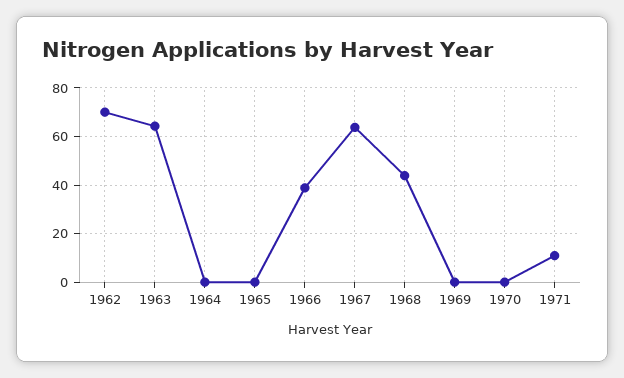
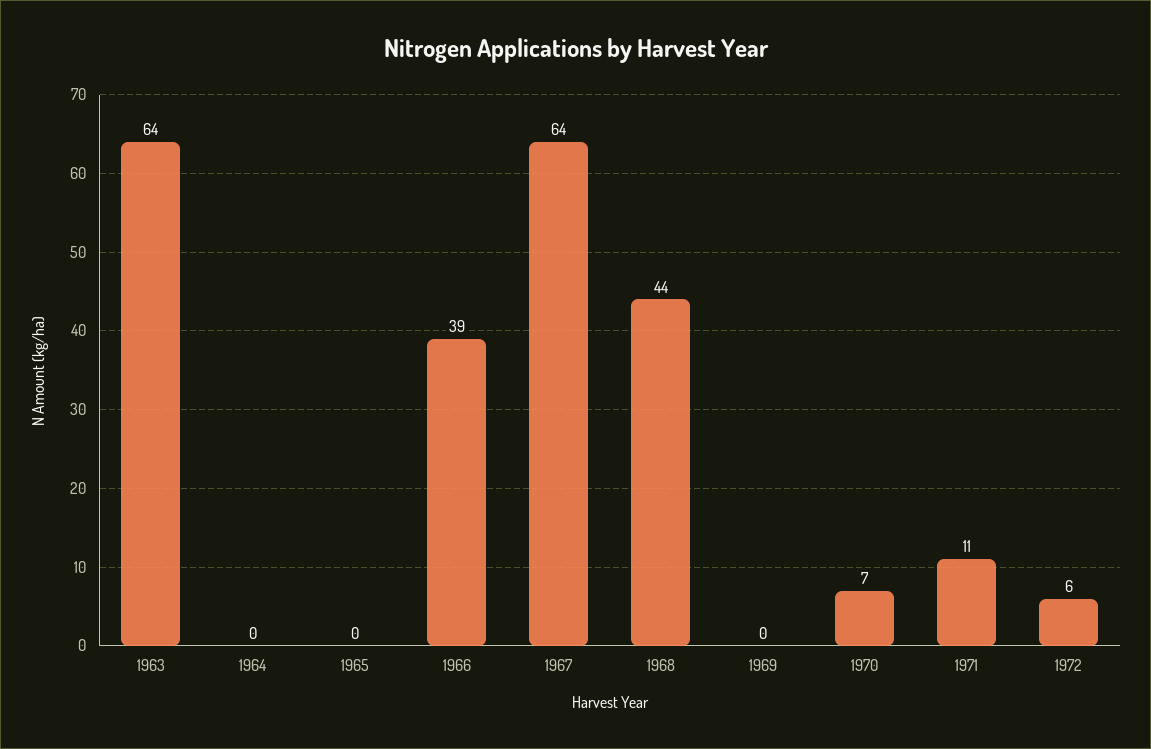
1962: 70 -> none
1970: 0 -> 7
1972: none -> 6

